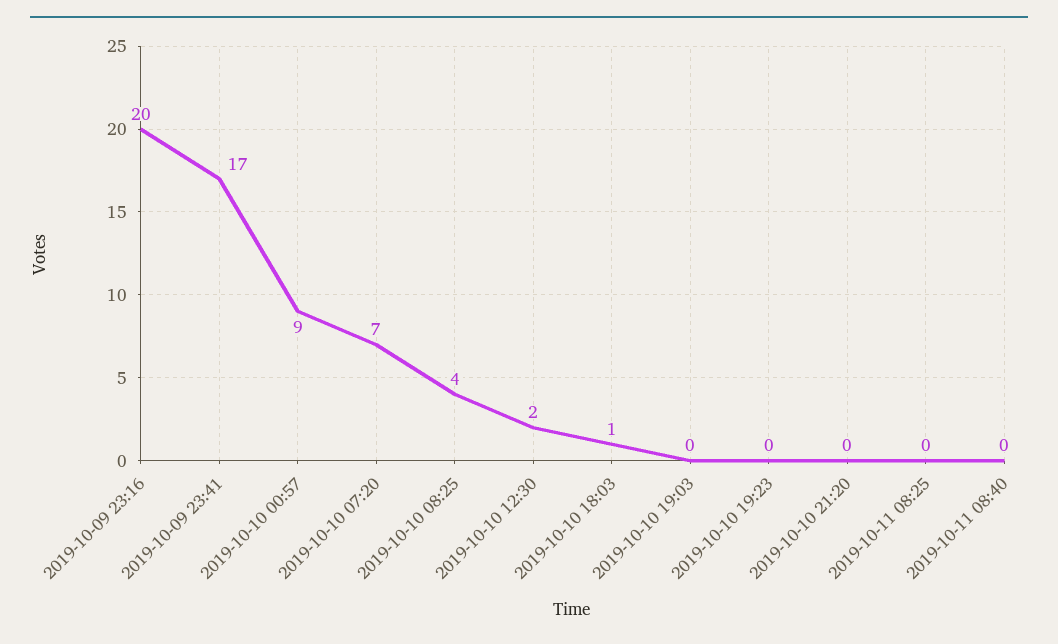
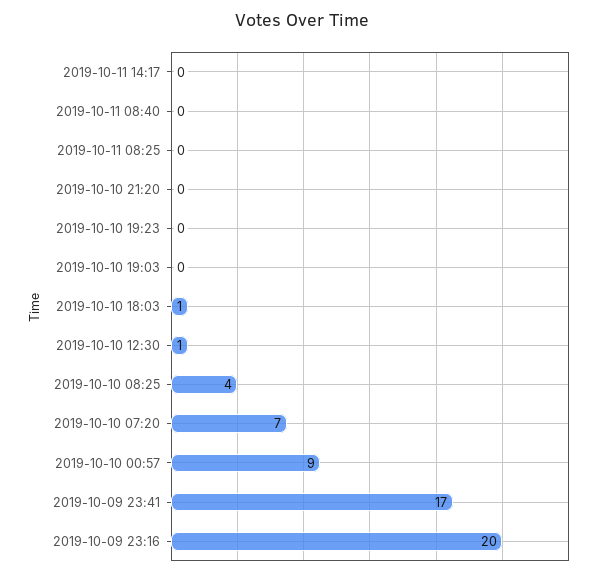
2019-10-10 12:30: 2 -> 1
2019-10-11 14:17: none -> 0

